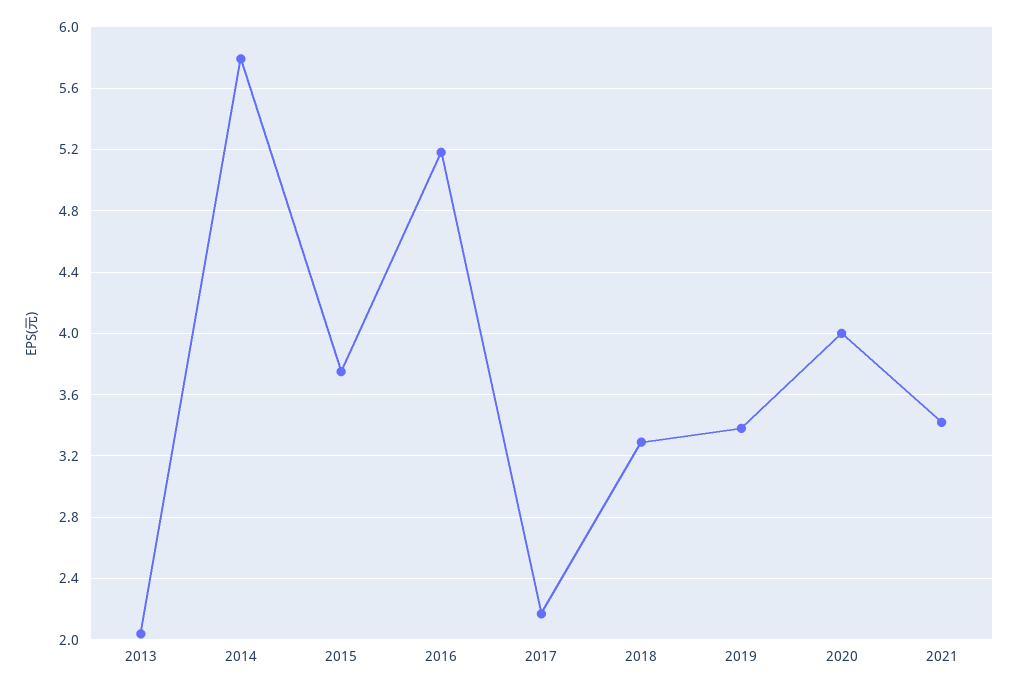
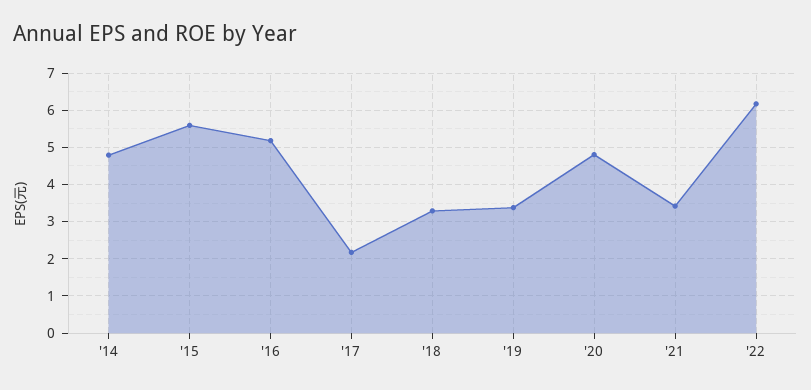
2013: 2.05 -> none
2014: 5.8 -> 4.8
2015: 3.75 -> 5.6
2020: 4 -> 4.8
'22: none -> 6.2

